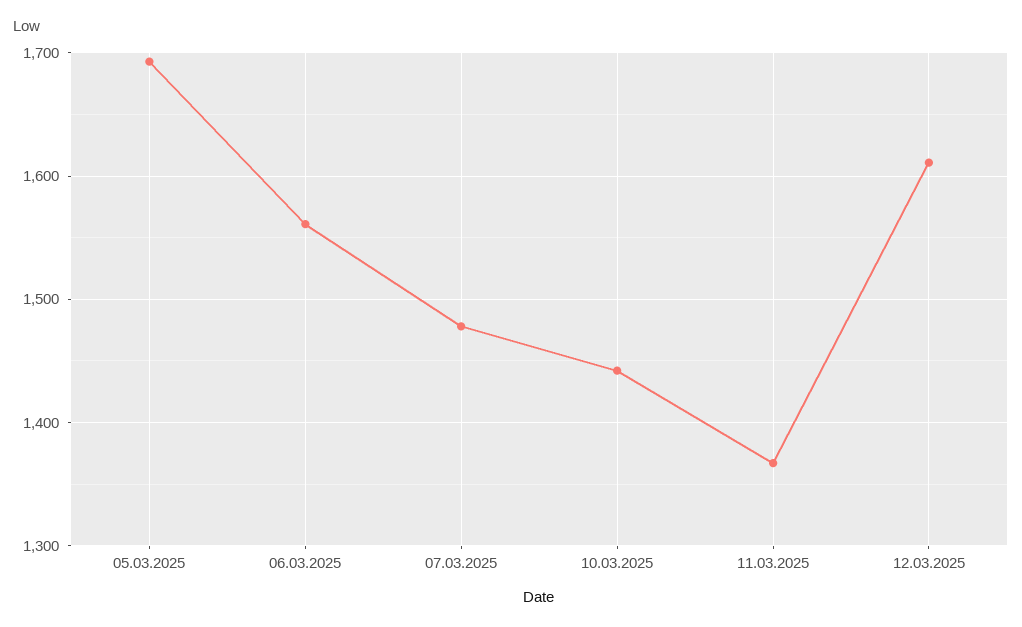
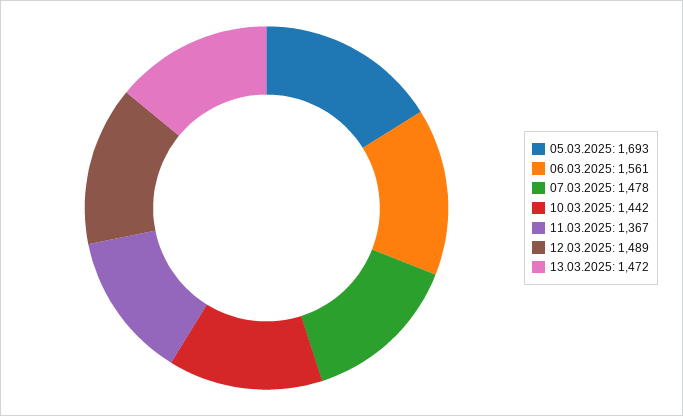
12.03.2025: 1610 -> 1489
13.03.2025: none -> 1472

